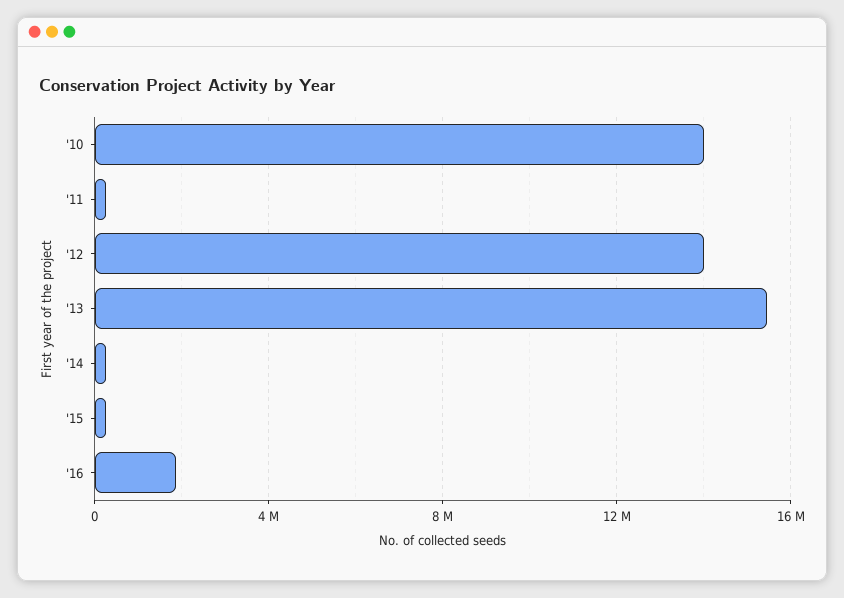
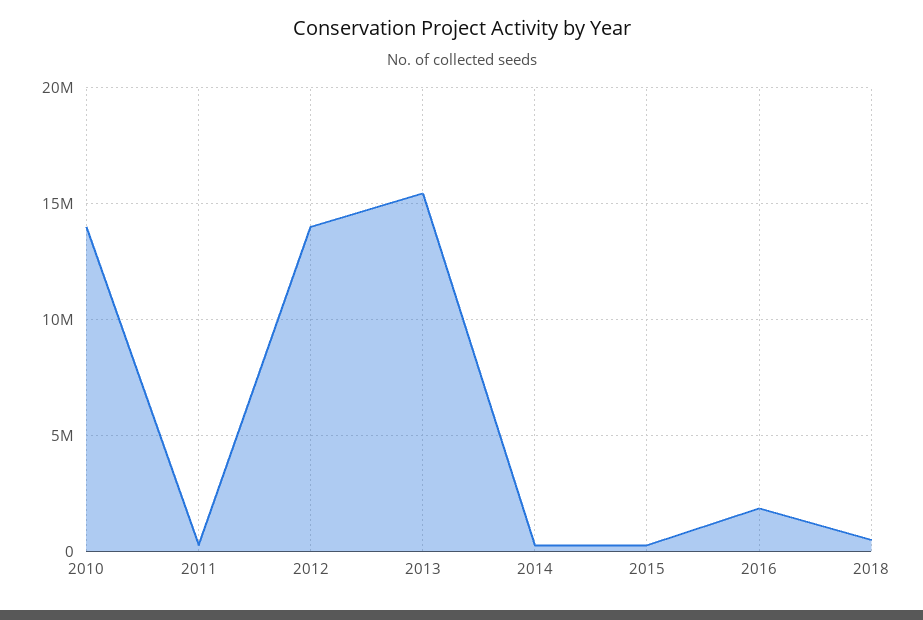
2018: none -> 500000

